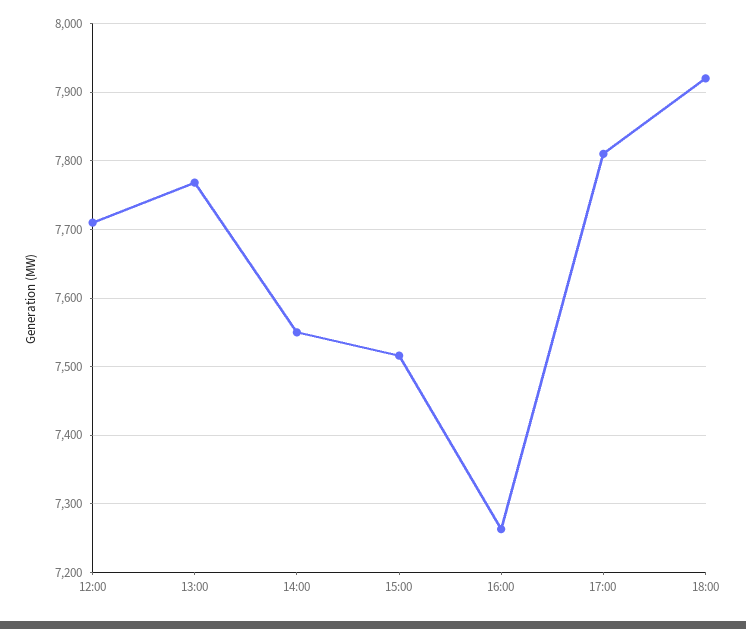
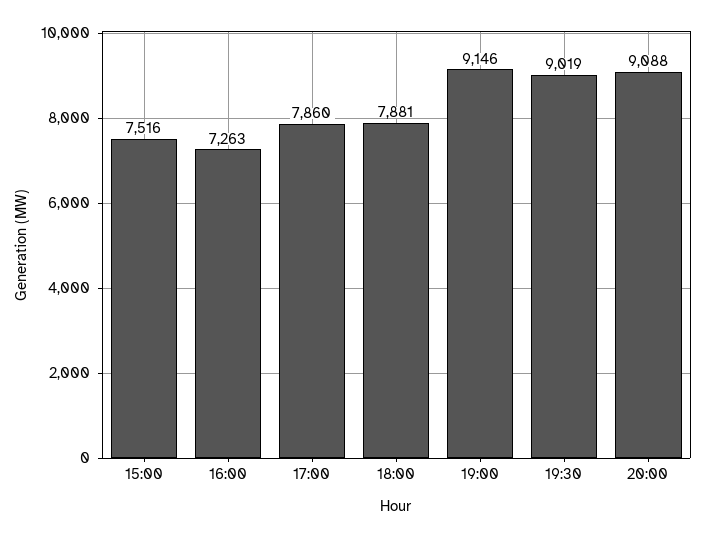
12:00: 7710 -> none
13:00: 7770 -> none
14:00: 7550 -> none
17:00: 7810 -> 7860
18:00: 7920 -> 7881
19:00: none -> 9146
19:30: none -> 9019
20:00: none -> 9088

